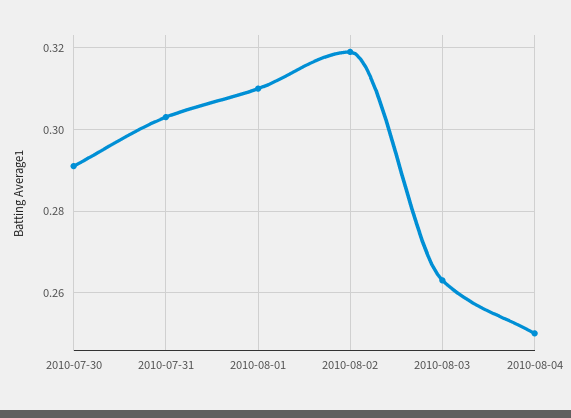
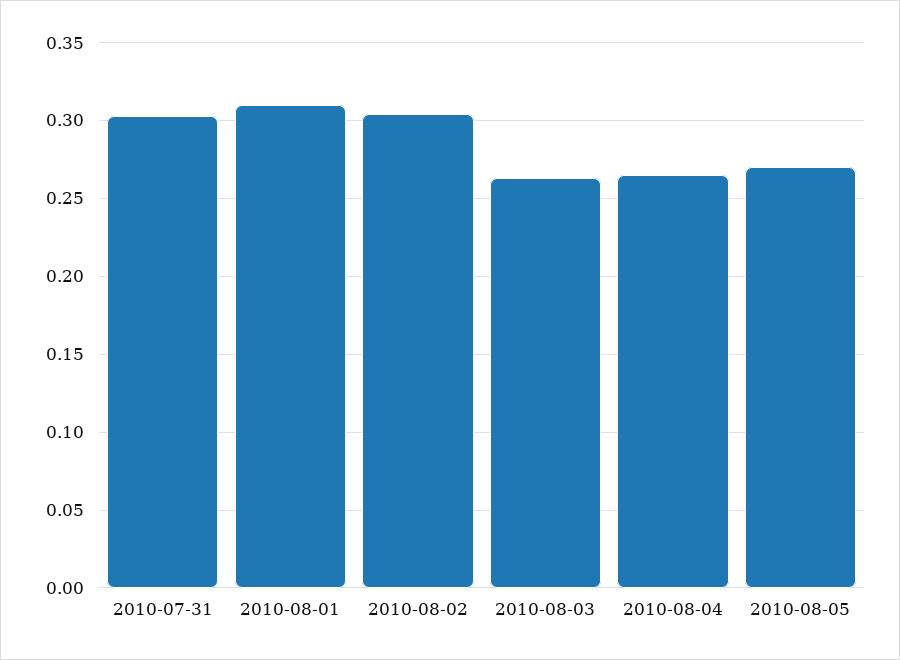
2010-07-30: 0.29 -> none
2010-08-02: 0.32 -> 0.305
2010-08-04: 0.25 -> 0.265
2010-08-05: none -> 0.27

